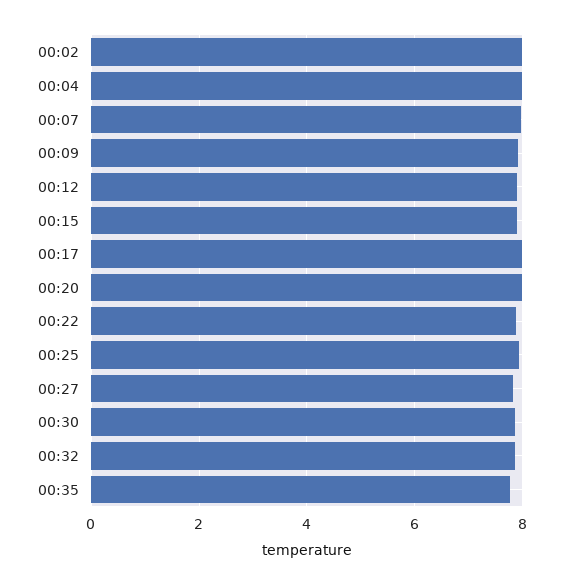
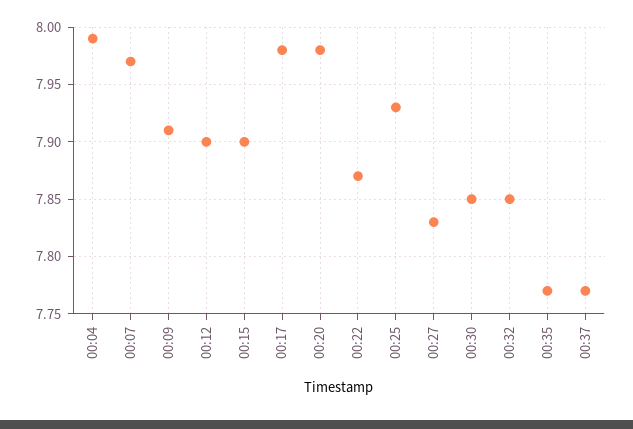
00:02: 8 -> none
00:37: none -> 7.77

